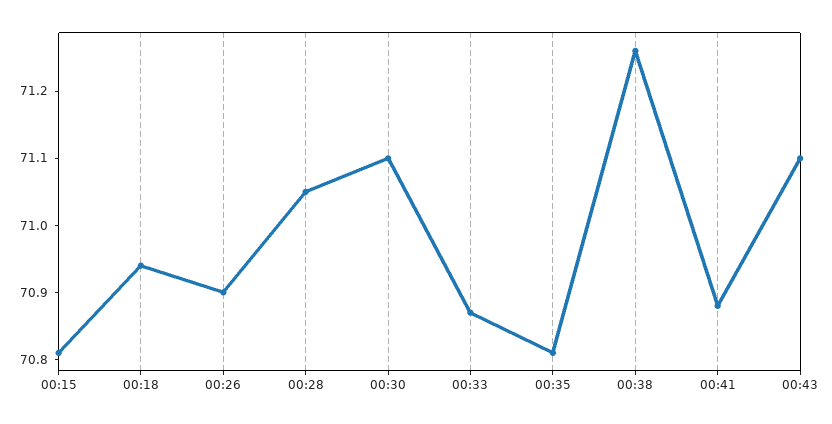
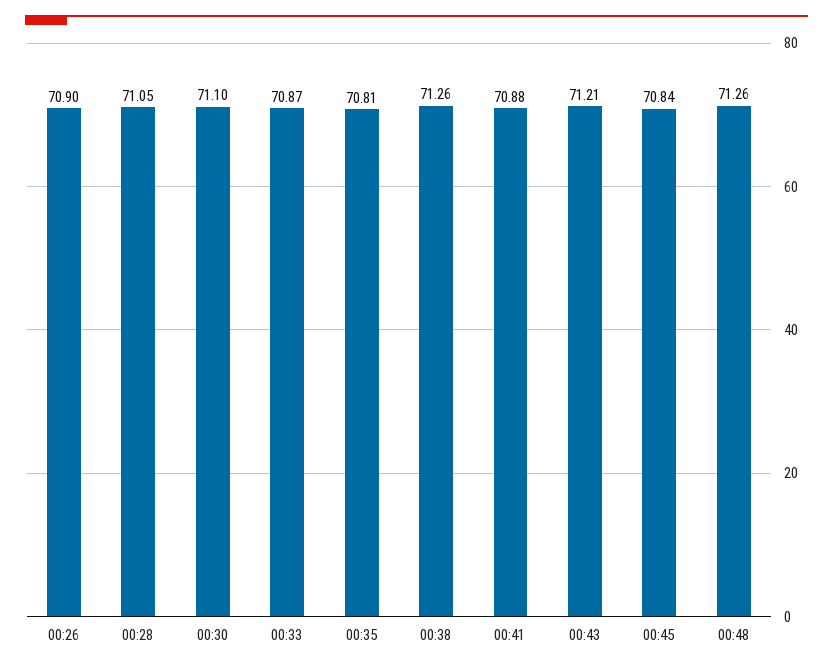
00:15: 70.8 -> none
00:18: 70.95 -> none
00:43: 71.1 -> 71.21
00:45: none -> 70.84
00:48: none -> 71.26

